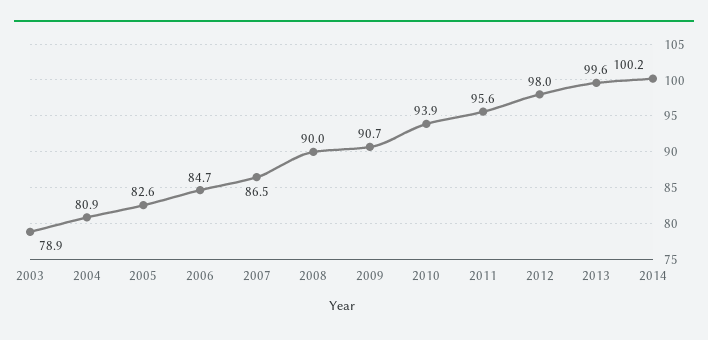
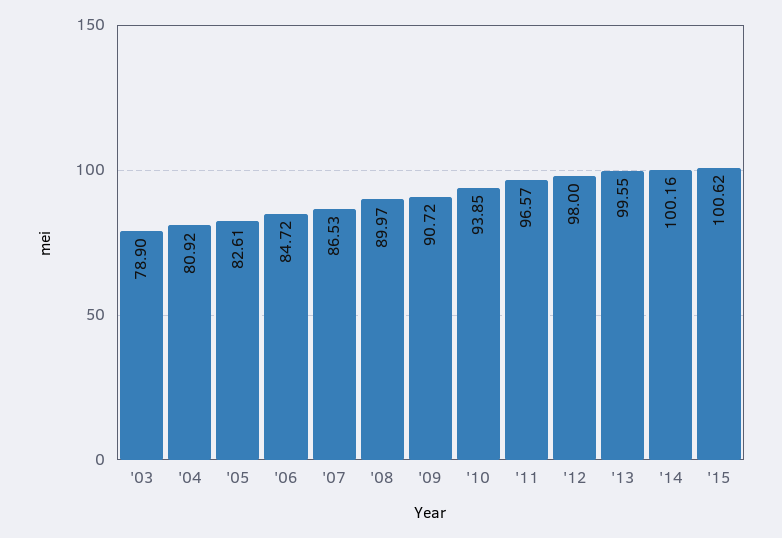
2011: 95.6 -> 96.57
'15: none -> 100.62

